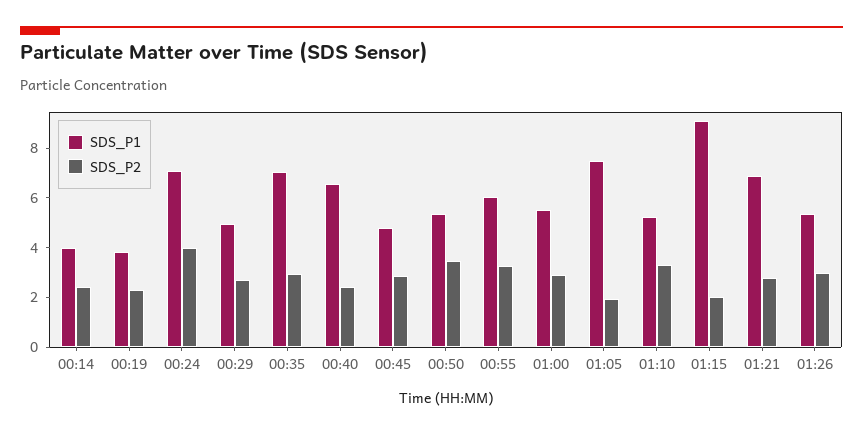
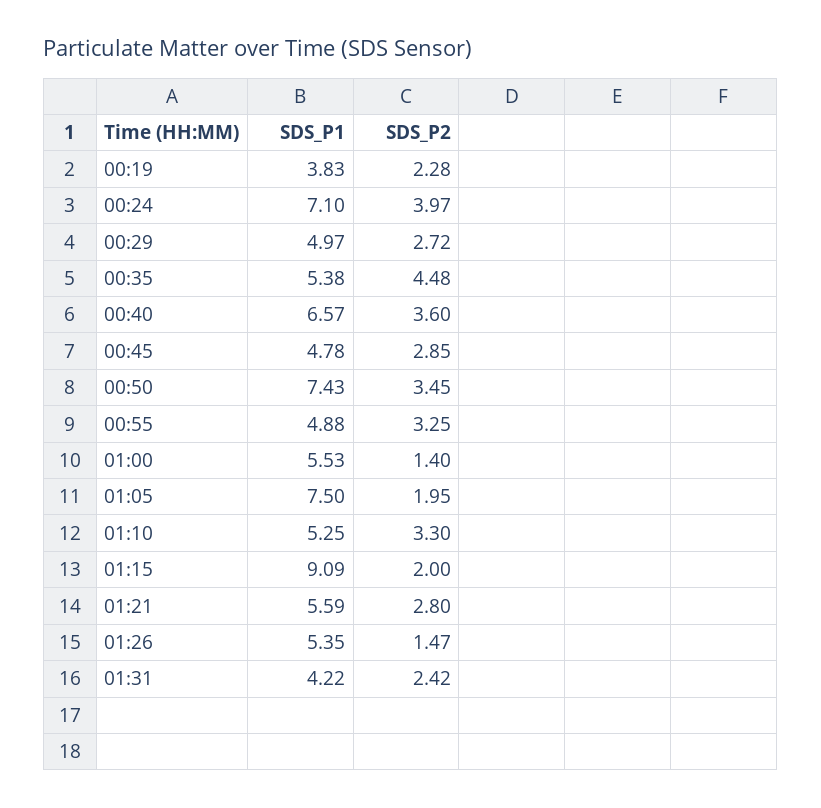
SDS_P1, 00:14: 4 -> none
SDS_P2, 00:14: 2.5 -> none
SDS_P1, 00:35: 7 -> 5.38
SDS_P2, 00:35: 3 -> 4.48
SDS_P2, 00:40: 2.5 -> 3.6
SDS_P1, 00:50: 5.5 -> 7.43
SDS_P1, 00:55: 6 -> 4.88
SDS_P2, 01:00: 3 -> 1.4
SDS_P1, 01:21: 7 -> 5.59
SDS_P2, 01:26: 3 -> 1.47
SDS_P1, 01:31: none -> 4.22
SDS_P2, 01:31: none -> 2.42

